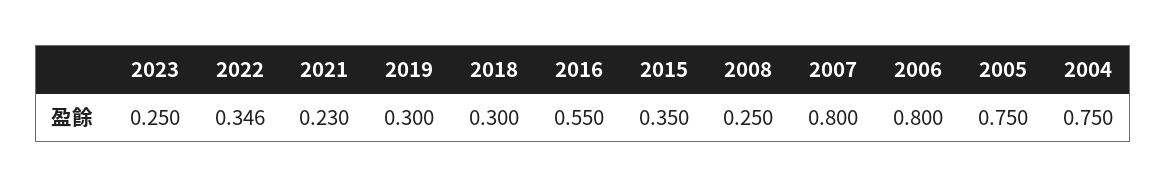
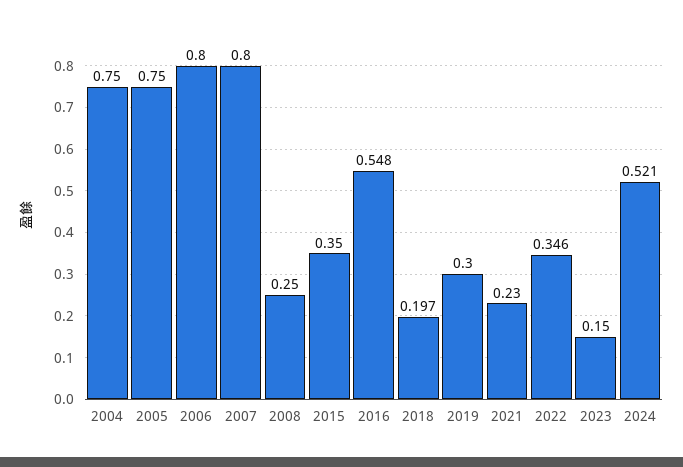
2023: 0.25 -> 0.15
2018: 0.3 -> 0.197
2016: 0.55 -> 0.548
2024: none -> 0.521

